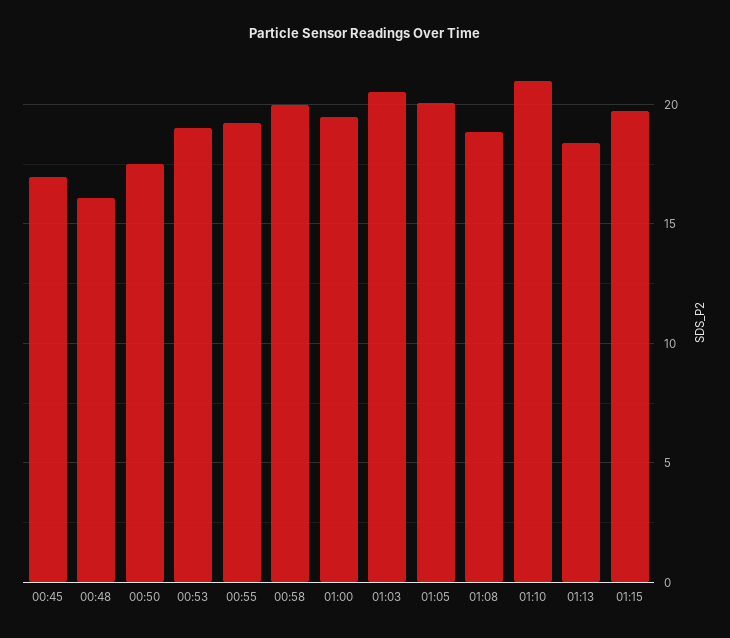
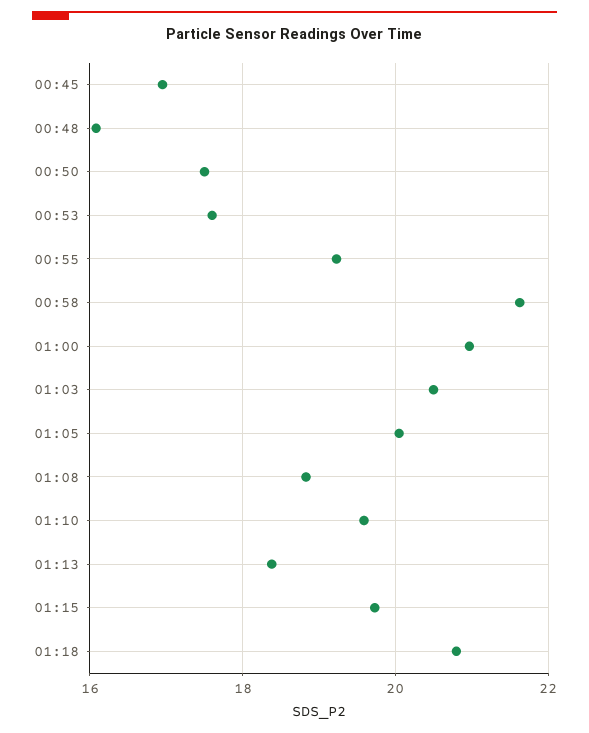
00:53: 19 -> 17.6
00:58: 20 -> 21.6
01:00: 19.5 -> 21
01:10: 21 -> 19.6
01:18: none -> 20.8

